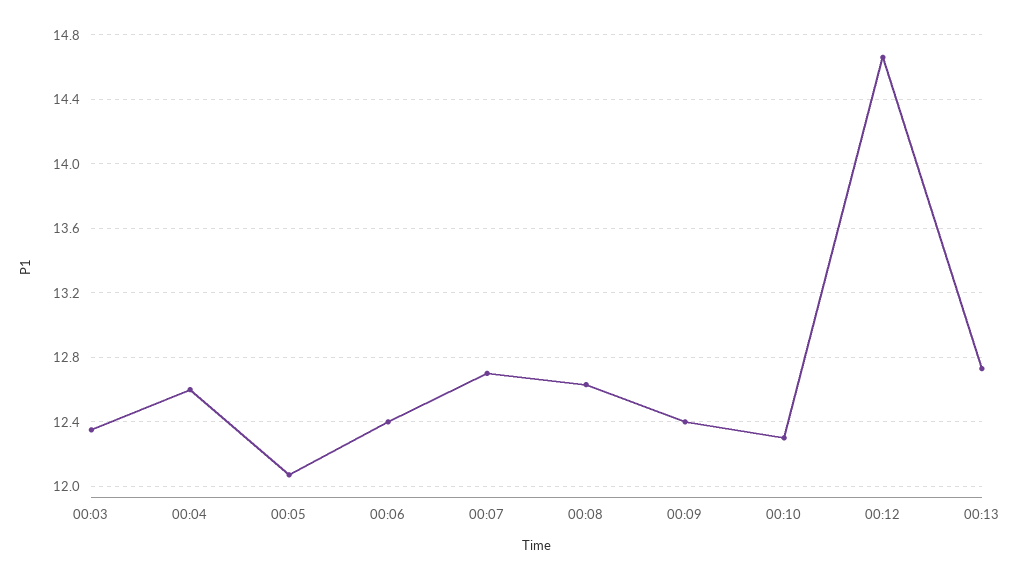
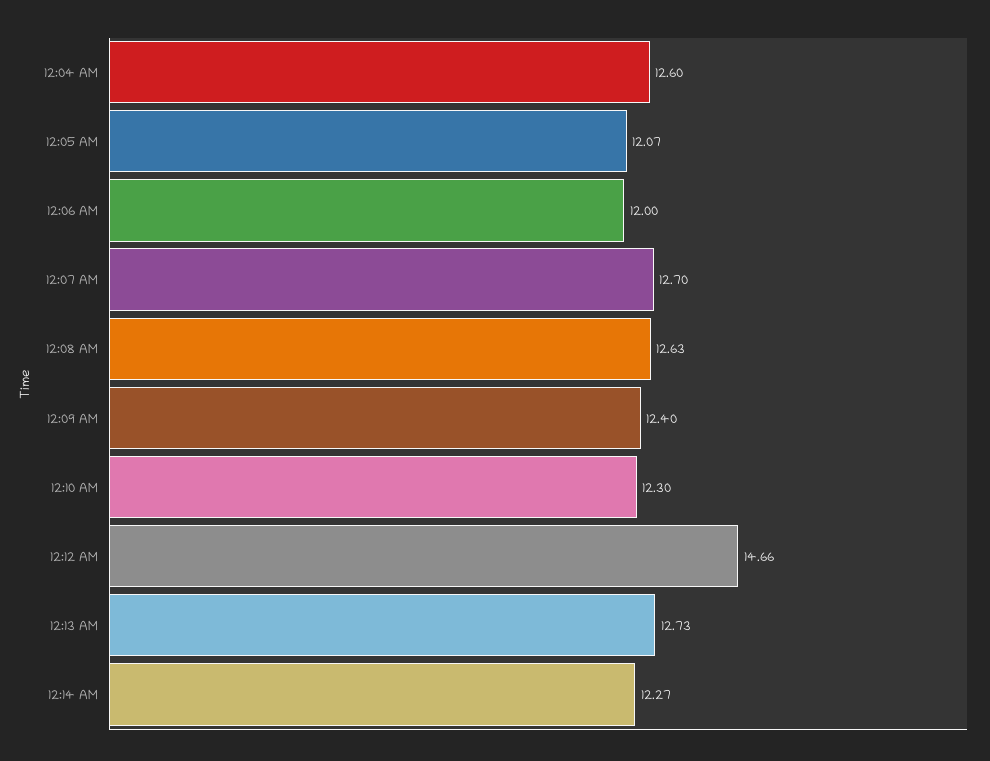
00:03: 12.35 -> none
00:06: 12.4 -> 12
12:14 AM: none -> 12.27

